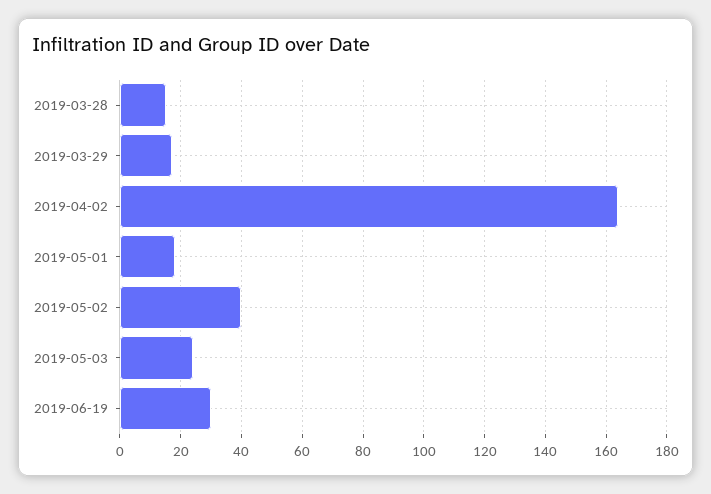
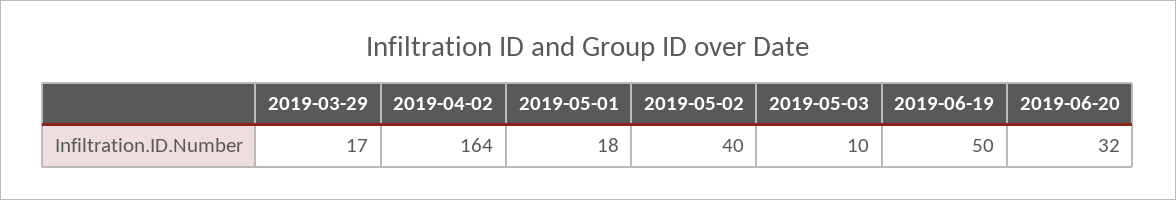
2019-03-28: 15 -> none
2019-05-03: 25 -> 10
2019-06-19: 30 -> 50
2019-06-20: none -> 32

